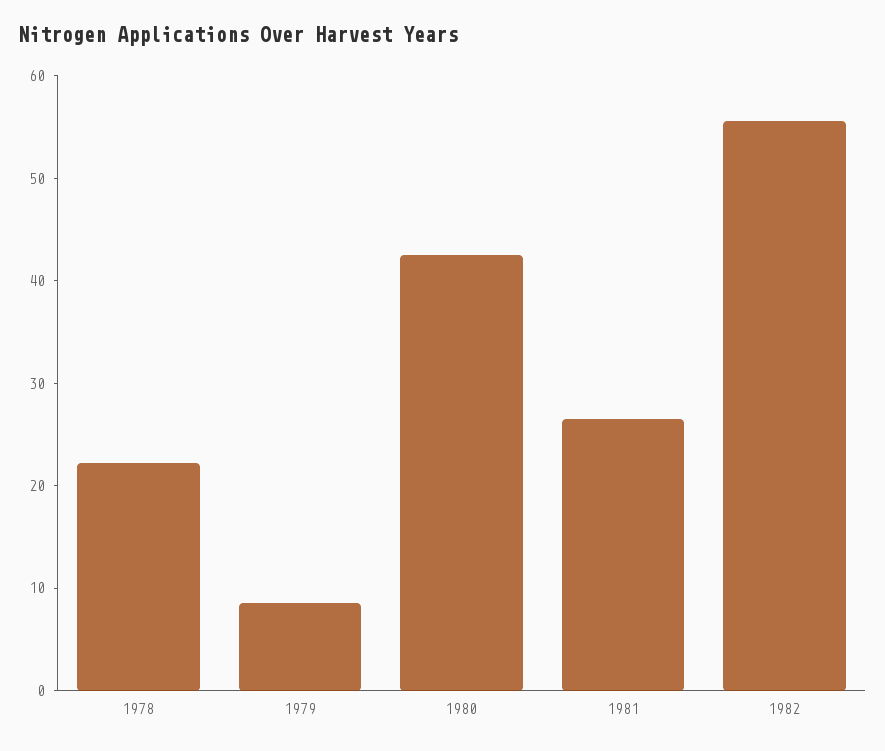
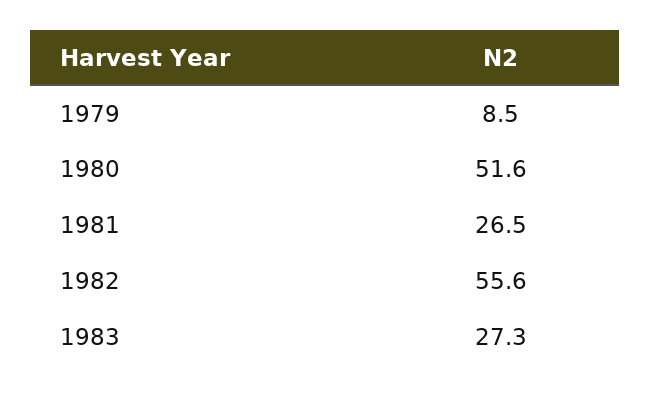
1978: 22 -> none
1980: 42 -> 51.6
1983: none -> 27.3

